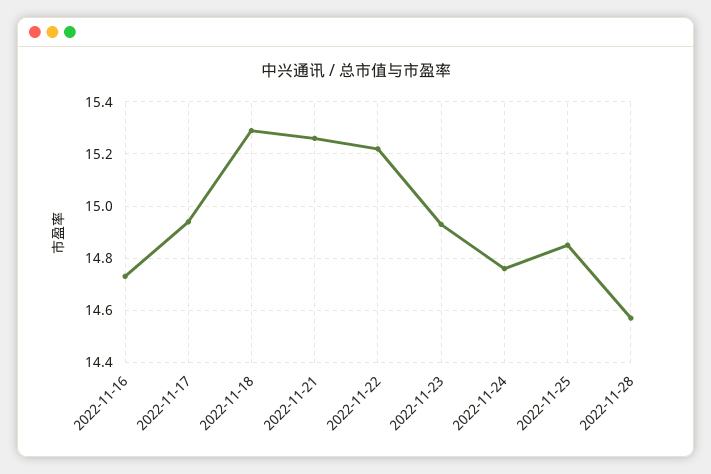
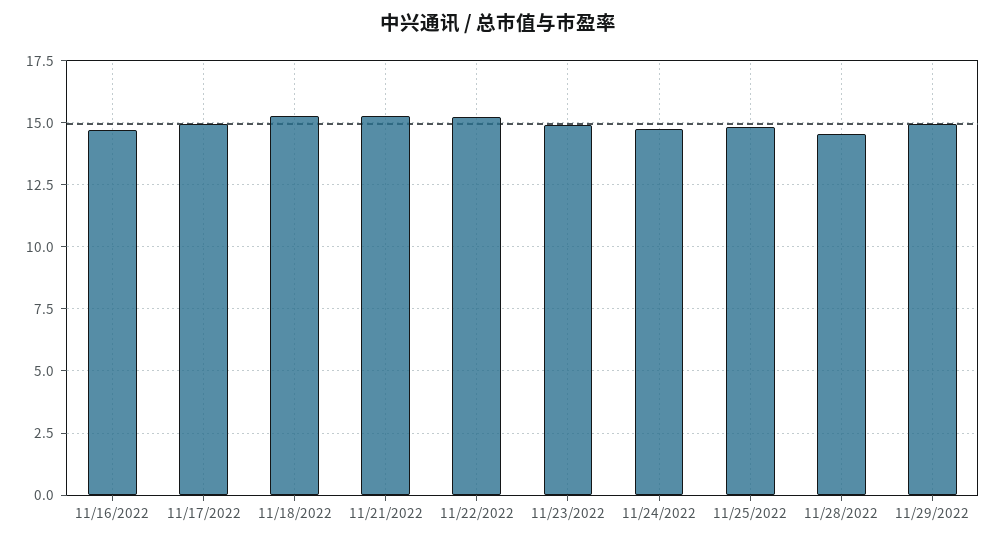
11/29/2022: none -> 15

